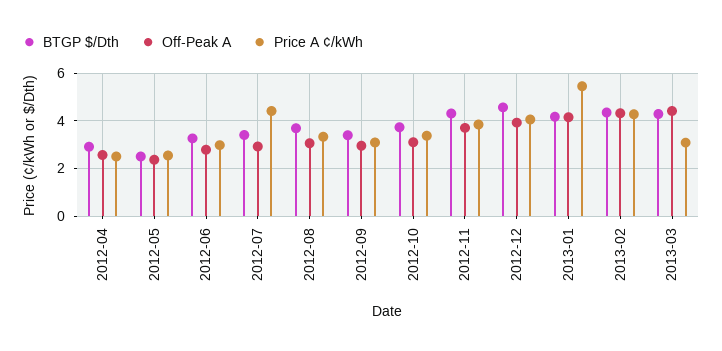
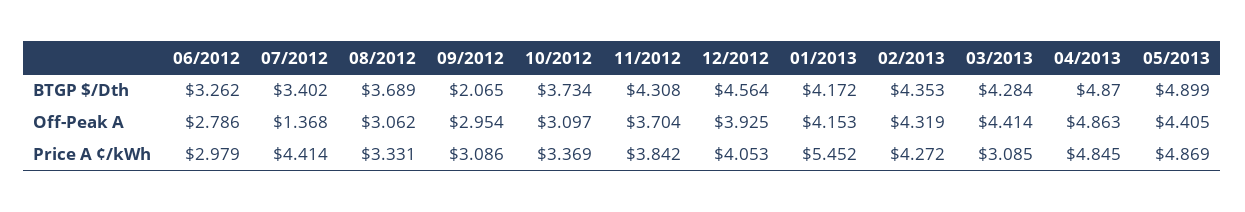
BTGP $/Dth, 2012-04: 3 -> none
Off-Peak A, 2012-04: 2.5 -> none
Price A ¢/kWh, 2012-04: 2.5 -> none
BTGP $/Dth, 2012-05: 2.5 -> none
Off-Peak A, 2012-05: 2.5 -> none
Price A ¢/kWh, 2012-05: 2.5 -> none
Off-Peak A, 2012-07: 3 -> 1.368
BTGP $/Dth, 2012-09: 3.5 -> 2.065
BTGP $/Dth, 04/2013: none -> 4.87
BTGP $/Dth, 05/2013: none -> 4.899
Off-Peak A, 04/2013: none -> 4.863
Off-Peak A, 05/2013: none -> 4.405
Price A ¢/kWh, 04/2013: none -> 4.845
Price A ¢/kWh, 05/2013: none -> 4.869

